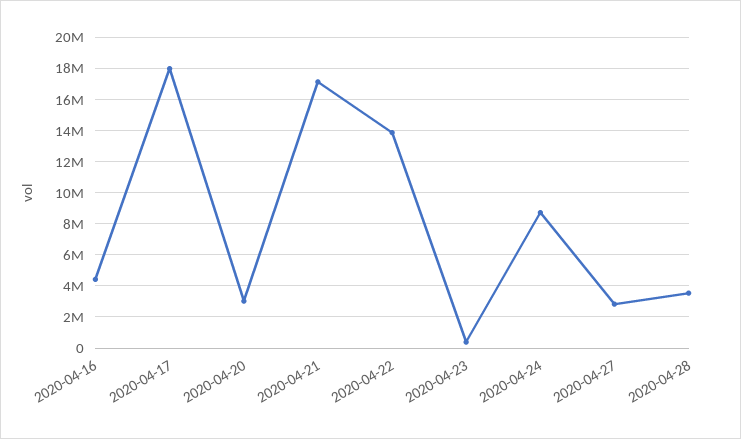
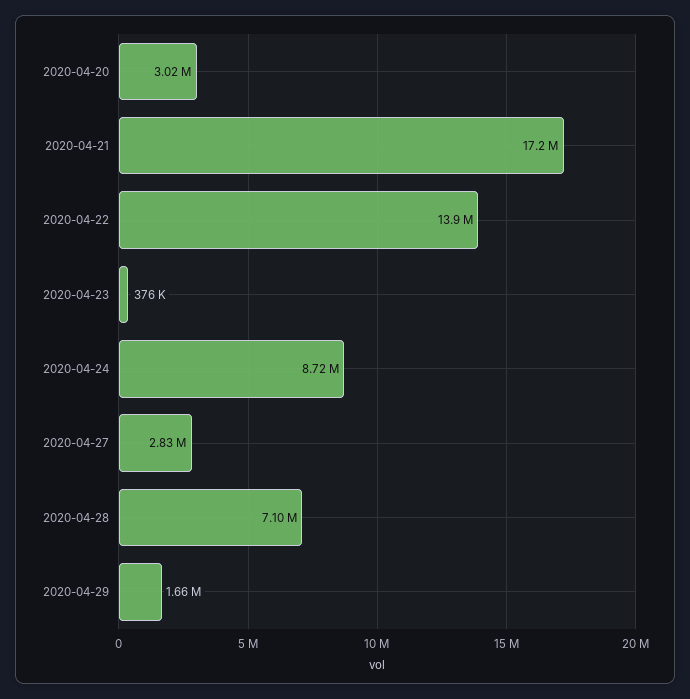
2020-04-16: 4500000 -> none
2020-04-17: 18000000 -> none
2020-04-28: 3500000 -> 7100000
2020-04-29: none -> 1660000

